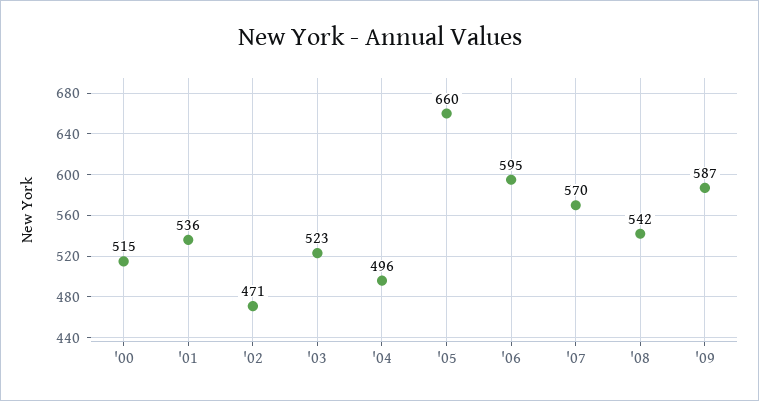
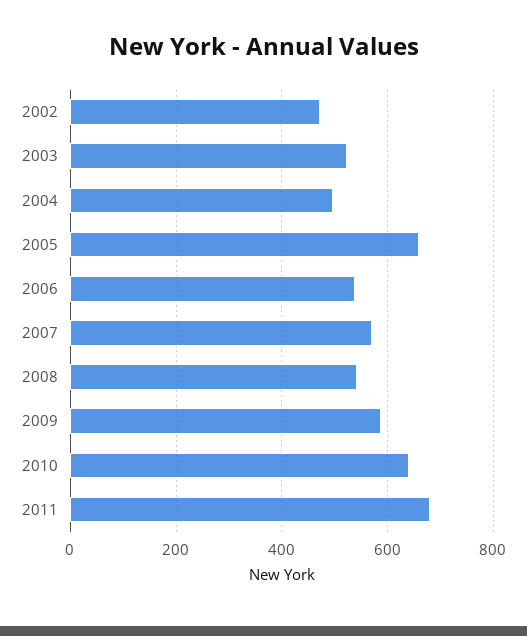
'00: 515 -> none
'01: 536 -> none
'06: 595 -> 540
2010: none -> 640
2011: none -> 680

